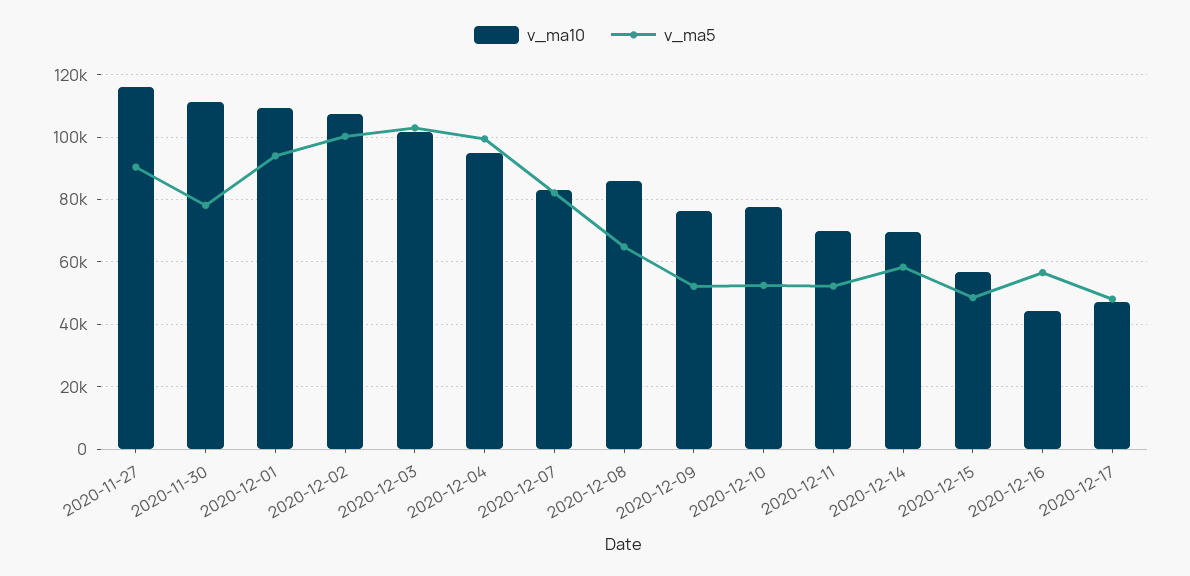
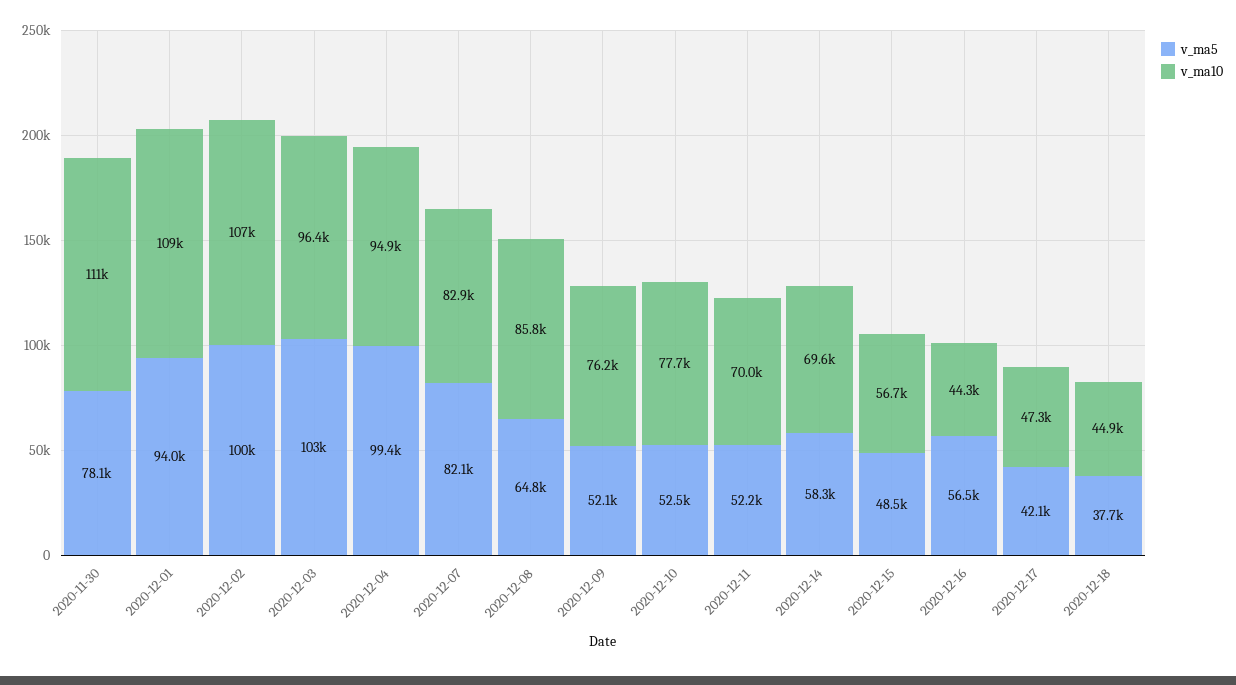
v_ma10, 2020-11-27: 116000 -> none
v_ma5, 2020-11-27: 90000 -> none
v_ma10, 2020-12-03: 102000 -> 96400
v_ma5, 2020-12-17: 48000 -> 42100
v_ma5, 2020-12-18: none -> 37700
v_ma10, 2020-12-18: none -> 44900

